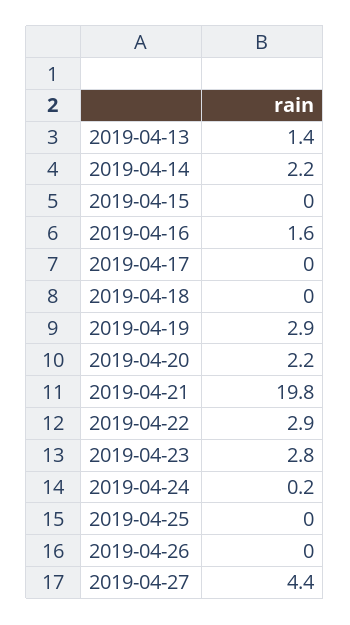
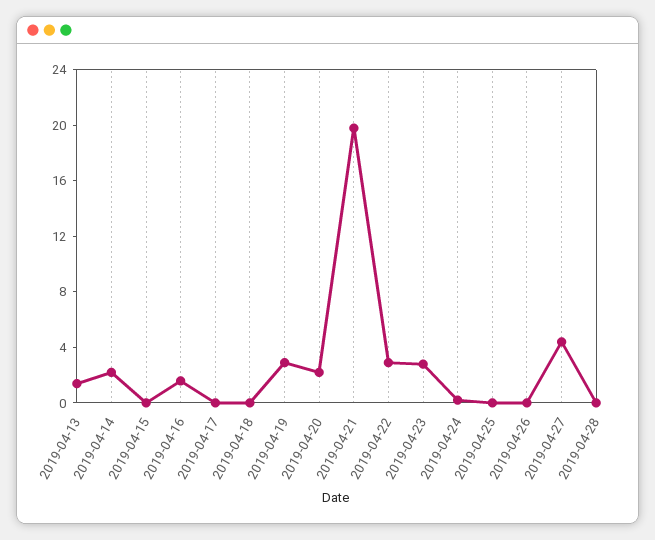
2019-04-28: none -> 0

